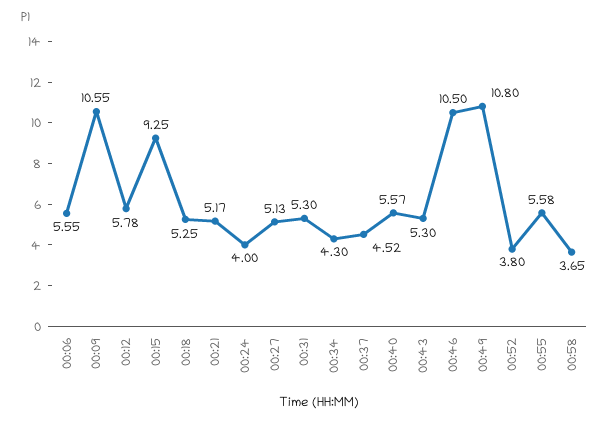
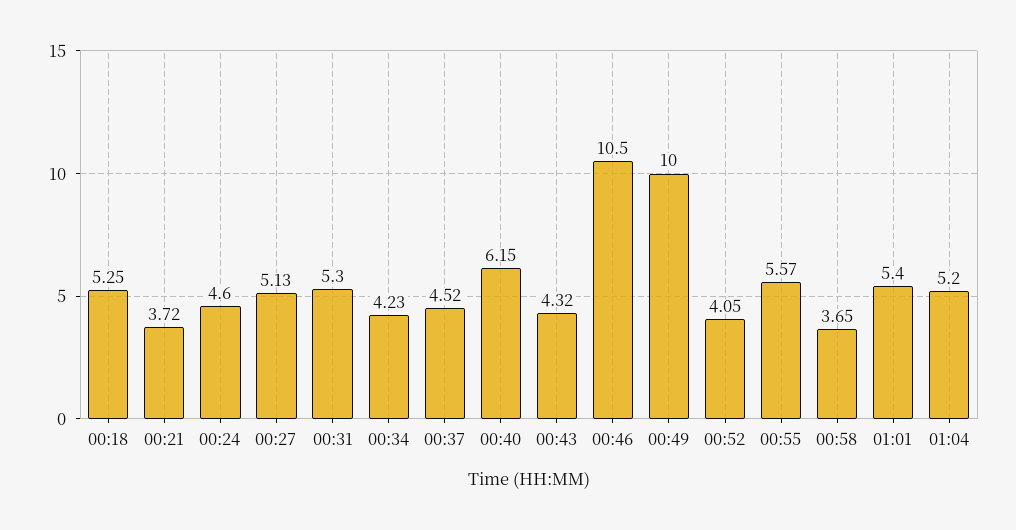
00:06: 5.55 -> none
00:09: 10.55 -> none
00:12: 5.78 -> none
00:15: 9.25 -> none
00:21: 5.17 -> 3.72
00:24: 4 -> 4.6
00:34: 4.3 -> 4.23
00:40: 5.57 -> 6.15
00:43: 5.3 -> 4.32
00:49: 10.8 -> 10
00:52: 3.8 -> 4.05
00:55: 5.58 -> 5.57
01:01: none -> 5.4
01:04: none -> 5.2

